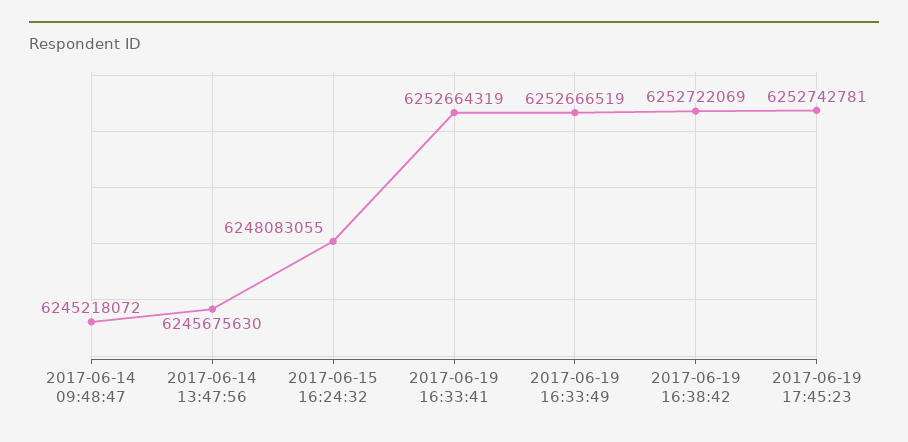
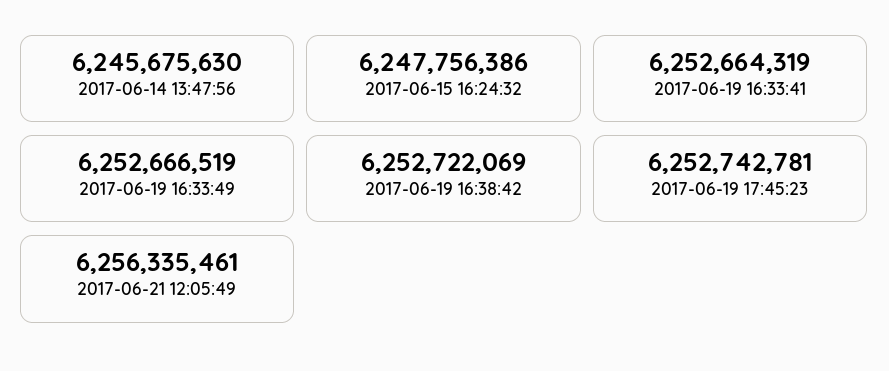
2017-06-14 09:48:47: 6245218072 -> none
2017-06-15 16:24:32: 6248083055 -> 6247756386
2017-06-21 12:05:49: none -> 6256335461

